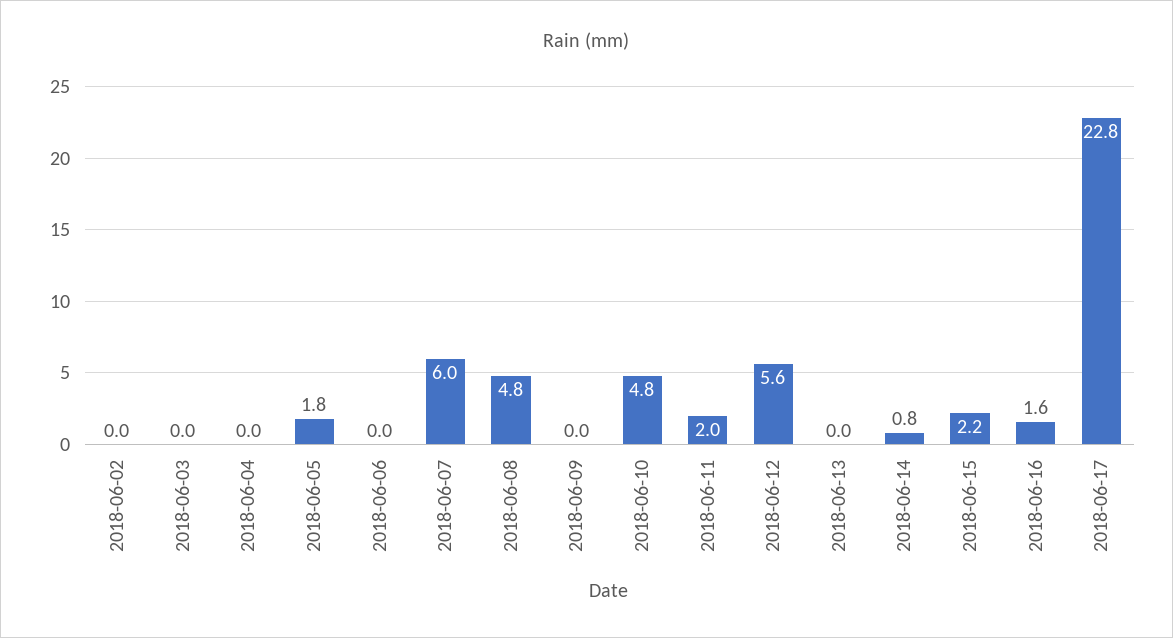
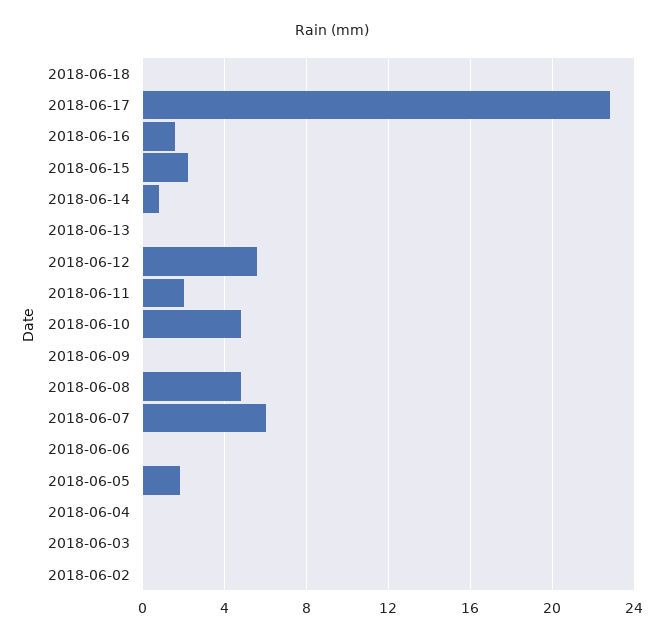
2018-06-18: none -> 0

